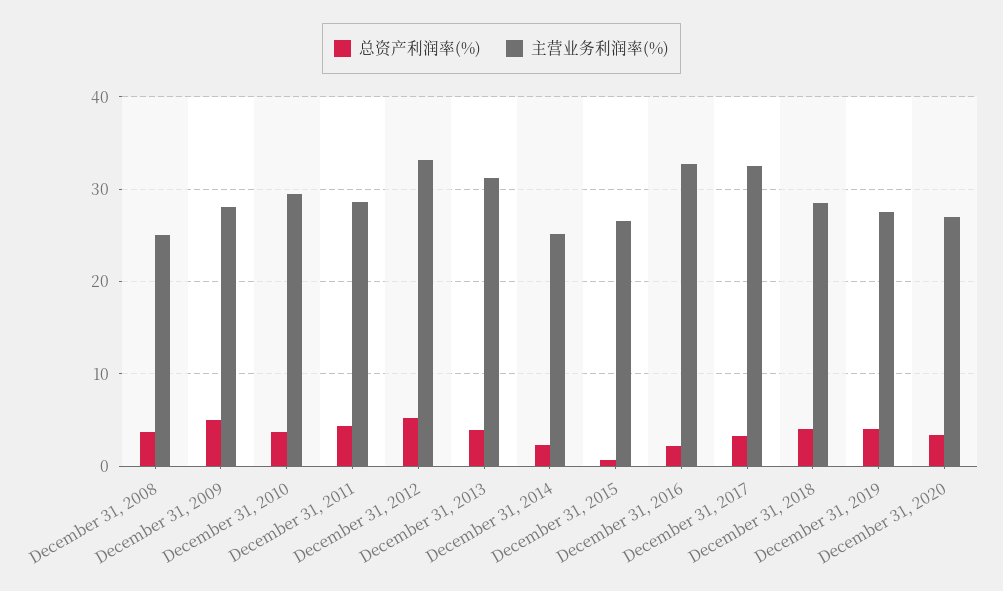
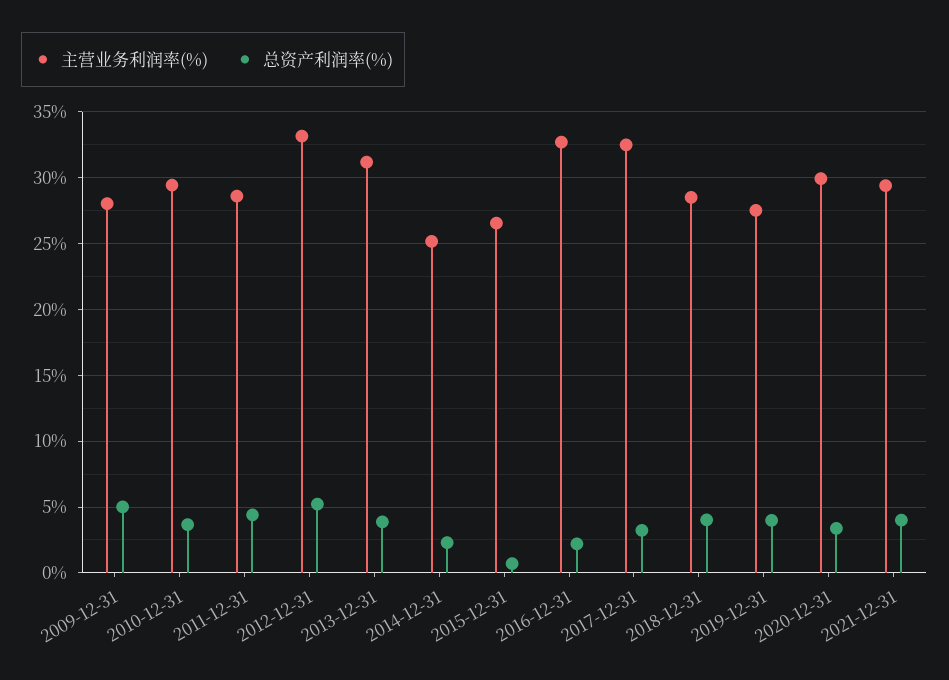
总资产利润率(%), December 31, 2008: 4 -> none
主营业务利润率(%), December 31, 2008: 25 -> none
主营业务利润率(%), December 31, 2020: 27 -> 30
主营业务利润率(%), 2021-12-31: none -> 29.5
总资产利润率(%), 2021-12-31: none -> 4

